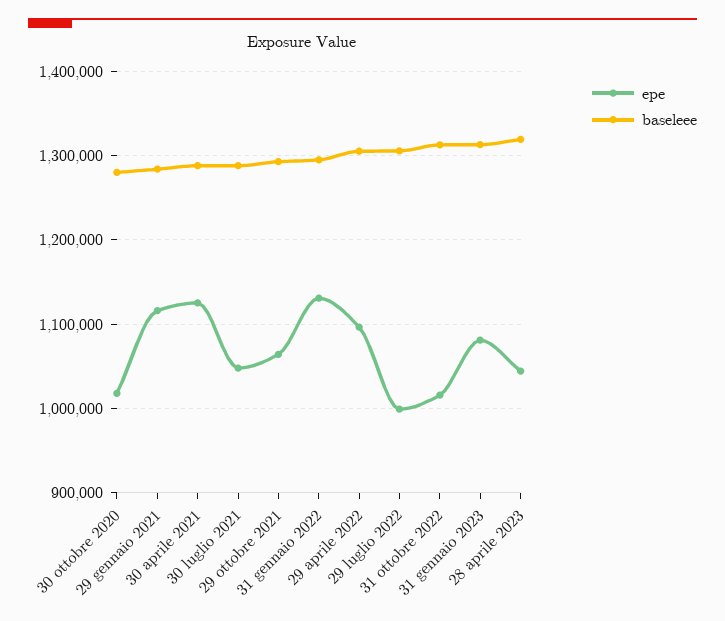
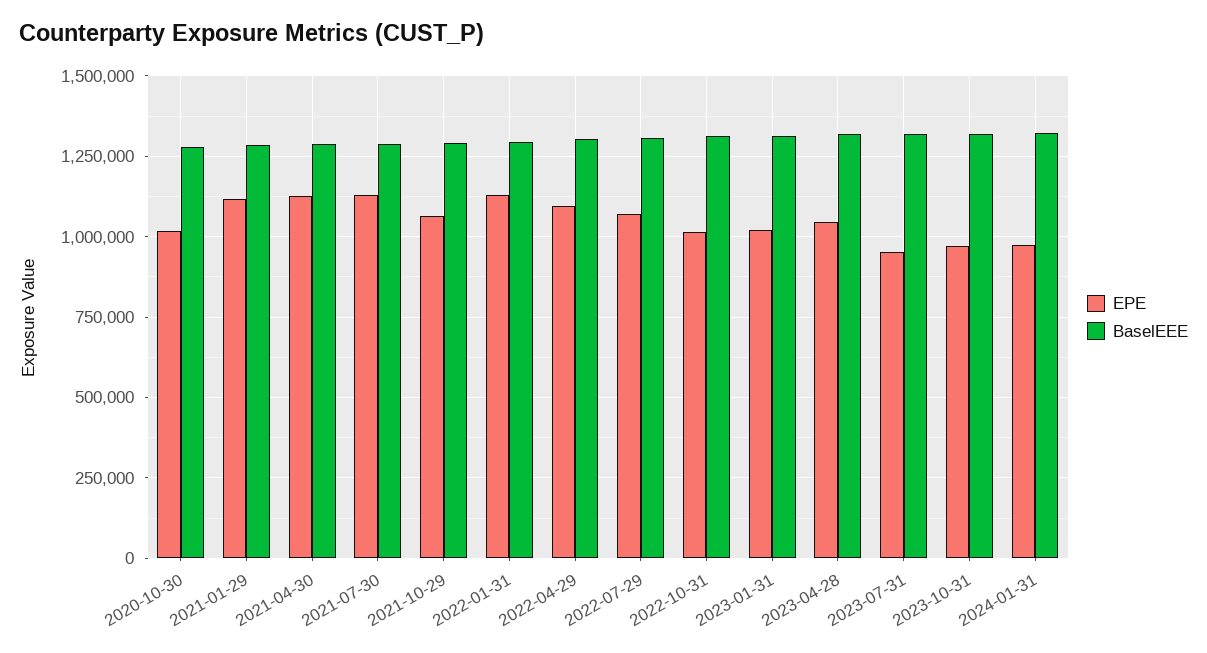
epe, 30 luglio 2021: 1050000 -> 1125000
epe, 29 luglio 2022: 1000000 -> 1075000
epe, 31 gennaio 2023: 1080000 -> 1025000
epe, 2023-07-31: none -> 950000
baseleee, 2023-07-31: none -> 1325000
epe, 2023-10-31: none -> 975000
baseleee, 2023-10-31: none -> 1325000
epe, 2024-01-31: none -> 975000
baseleee, 2024-01-31: none -> 1325000

